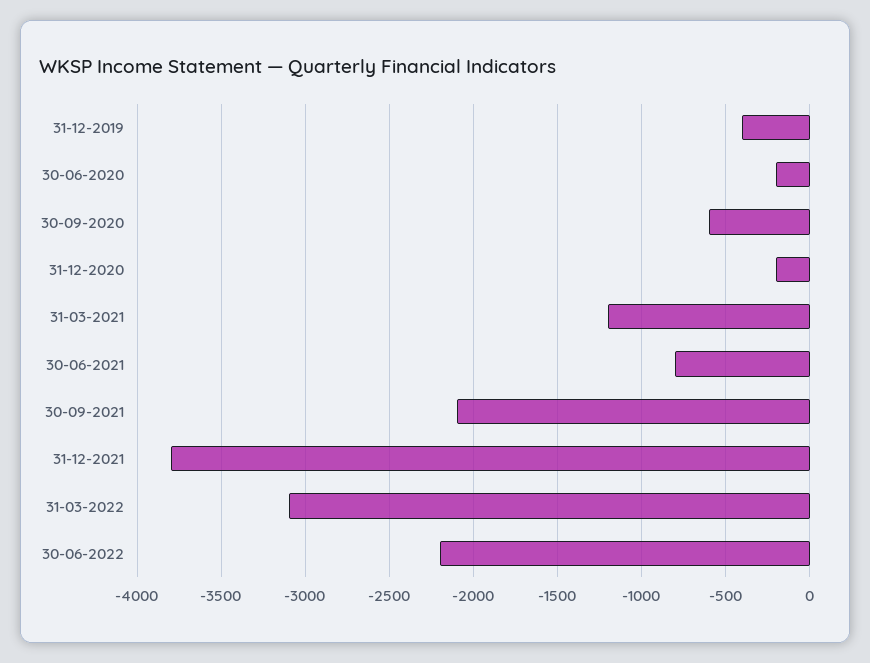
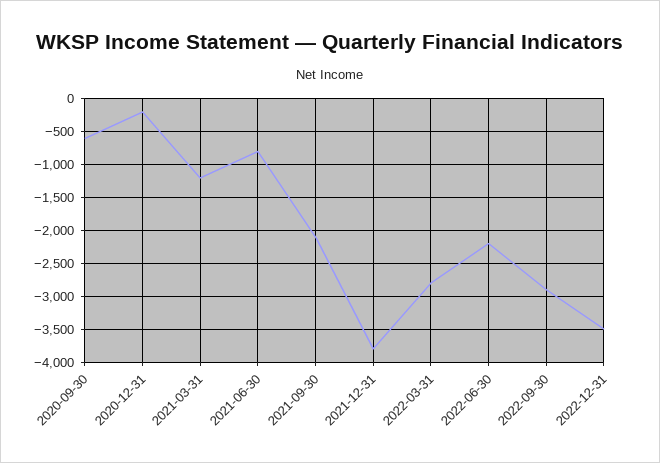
31-12-2019: -400 -> none
30-06-2020: -200 -> none
31-03-2022: -3100 -> -2800
2022-09-30: none -> -2900
2022-12-31: none -> -3500

